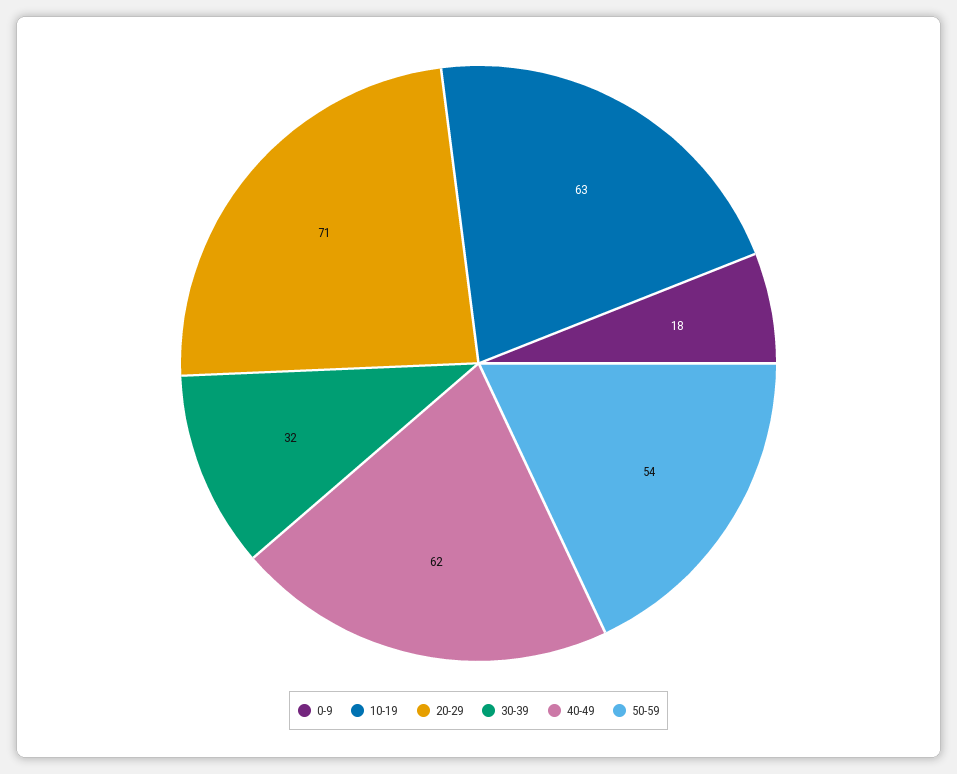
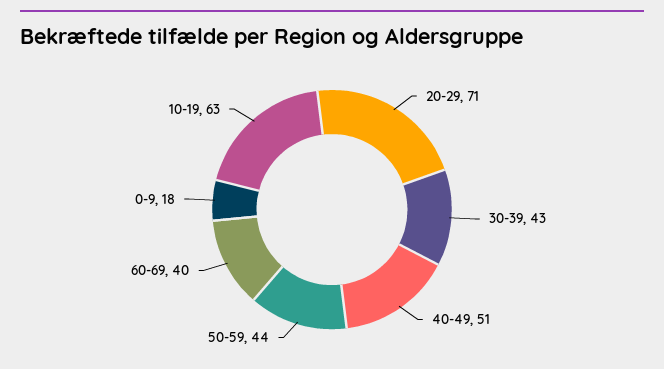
30-39: 32 -> 43
40-49: 62 -> 51
50-59: 54 -> 44
60-69: none -> 40

